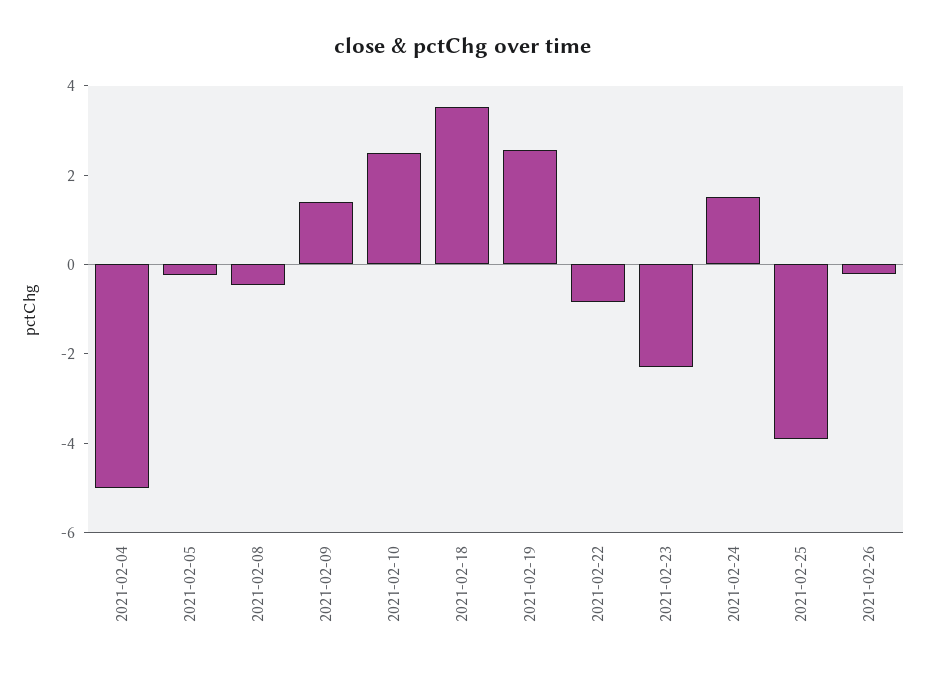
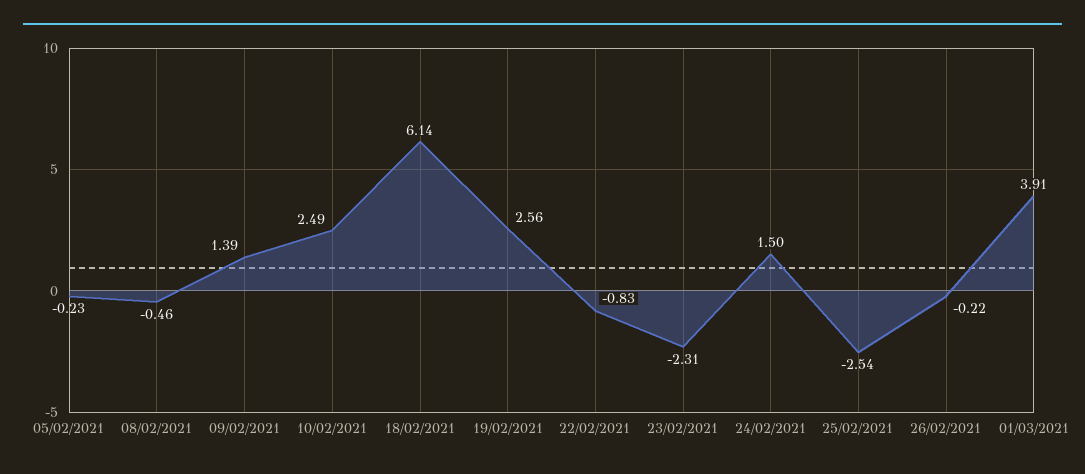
2021-02-04: -5 -> none
2021-02-18: 3.5 -> 6.14
2021-02-25: -4 -> -2.54
01/03/2021: none -> 3.91

